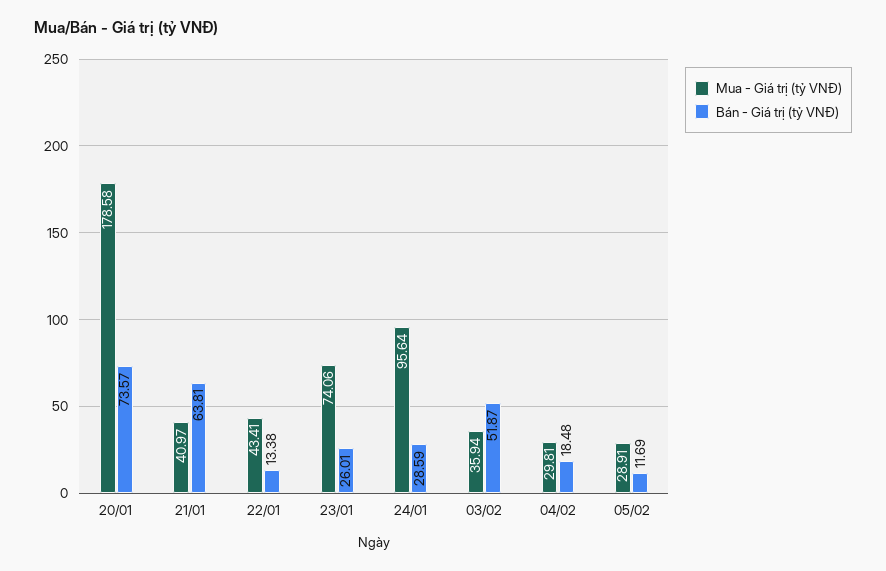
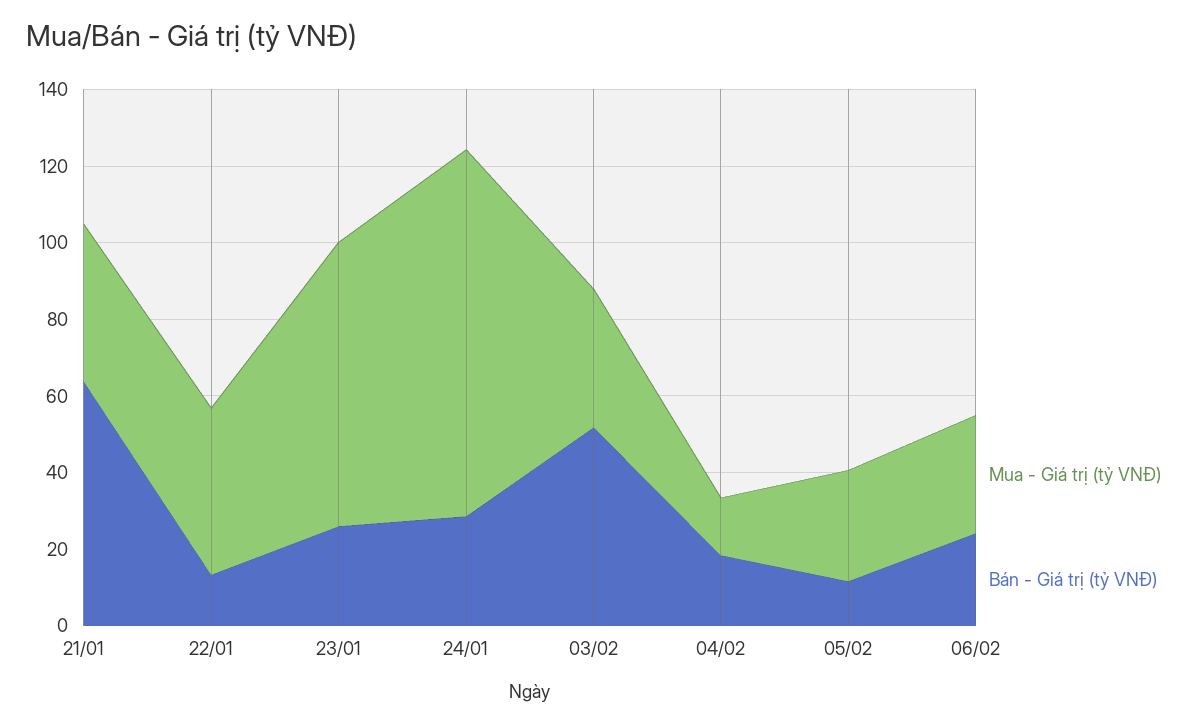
Mua - Giá trị (tỷ VNĐ), 20/01: 178.58 -> none
Bán - Giá trị (tỷ VNĐ), 20/01: 73.57 -> none
Mua - Giá trị (tỷ VNĐ), 04/02: 29.81 -> 15
Mua - Giá trị (tỷ VNĐ), 06/02: none -> 30
Bán - Giá trị (tỷ VNĐ), 06/02: none -> 25

